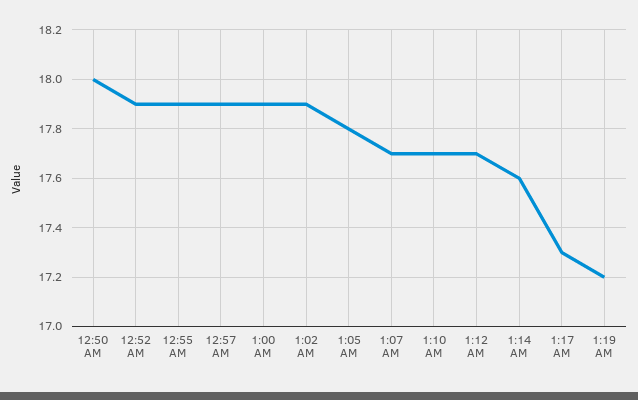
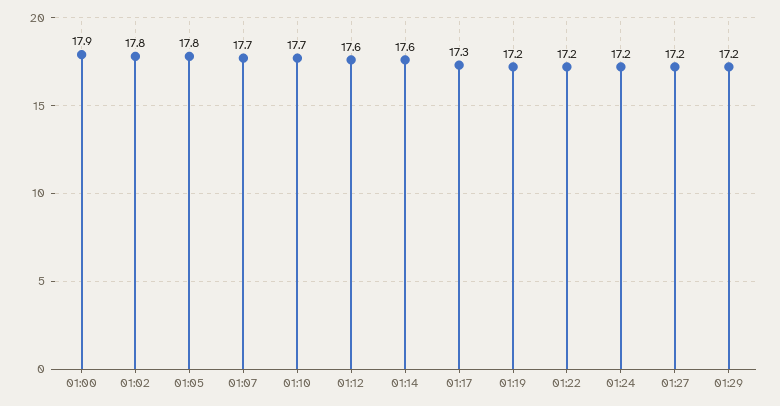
12:50 AM: 18 -> none
12:52 AM: 17.9 -> none
12:55 AM: 17.9 -> none
12:57 AM: 17.9 -> none
1:02 AM: 17.9 -> 17.8
1:12 AM: 17.7 -> 17.6
01:22: none -> 17.2
01:24: none -> 17.2
01:27: none -> 17.2
01:29: none -> 17.2

